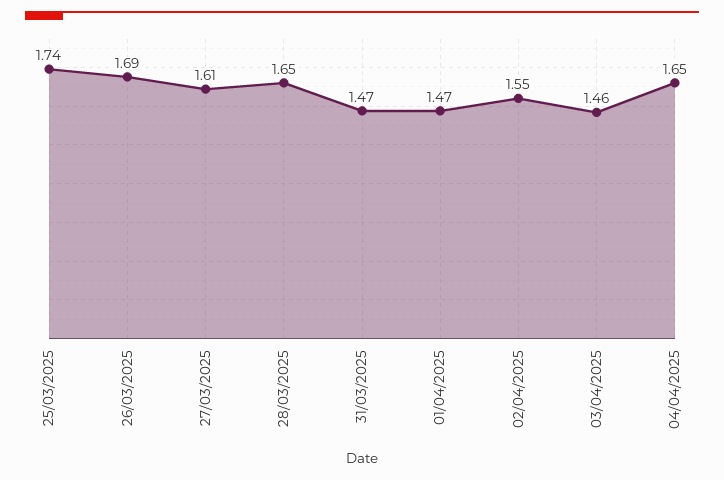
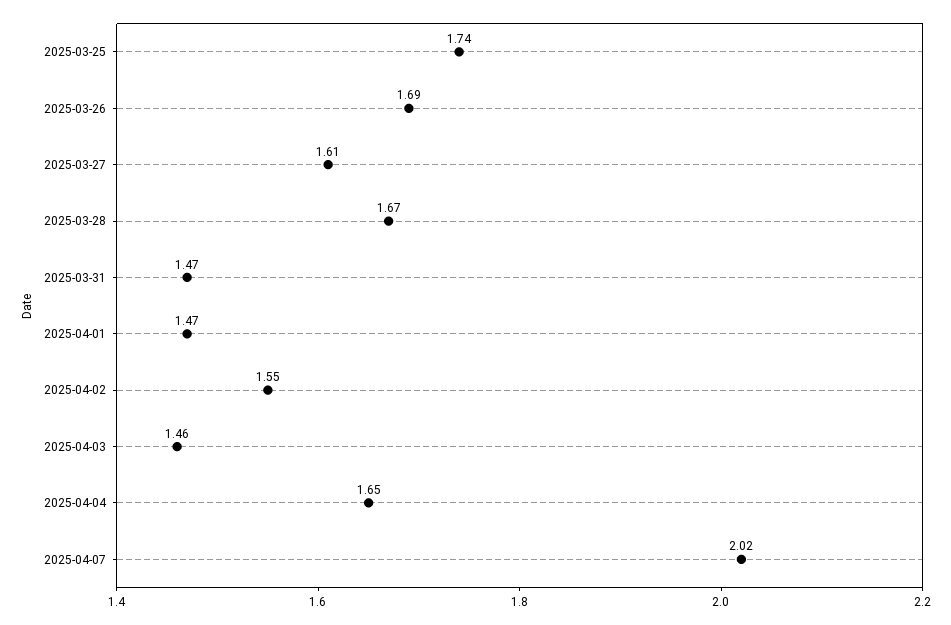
28/03/2025: 1.65 -> 1.67
2025-04-07: none -> 2.02

